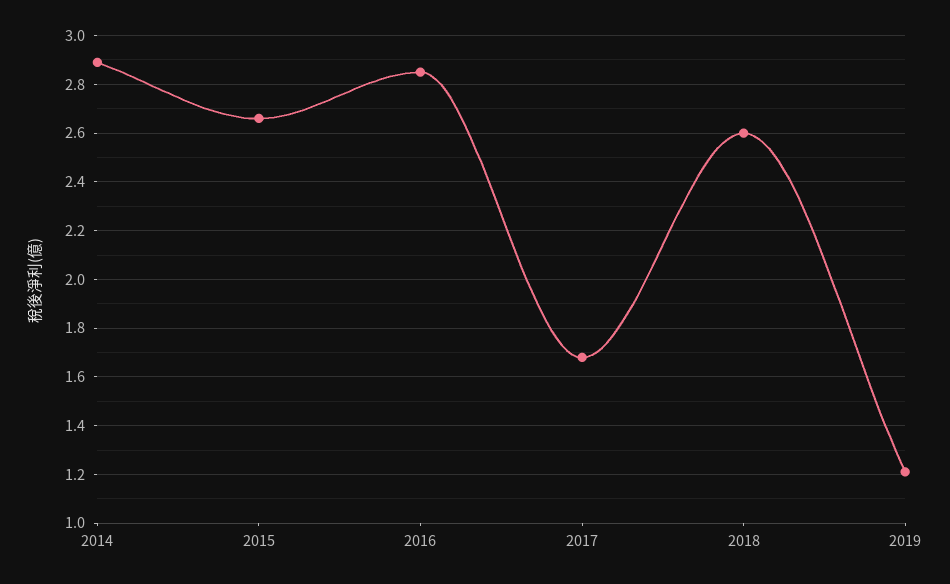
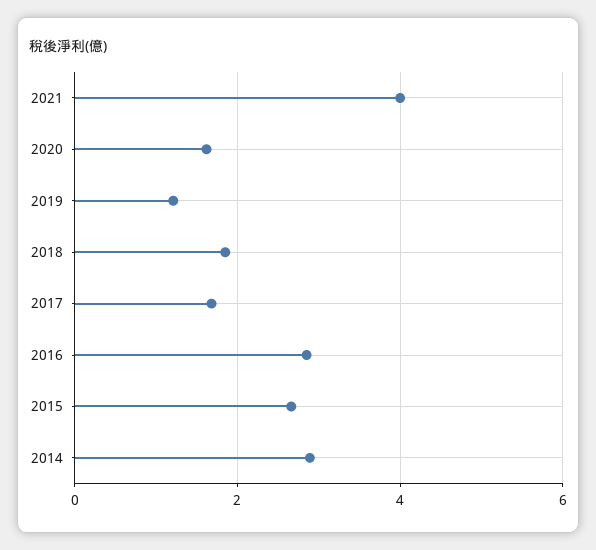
2018: 2.6 -> 1.8
2021: none -> 4
2020: none -> 1.6

